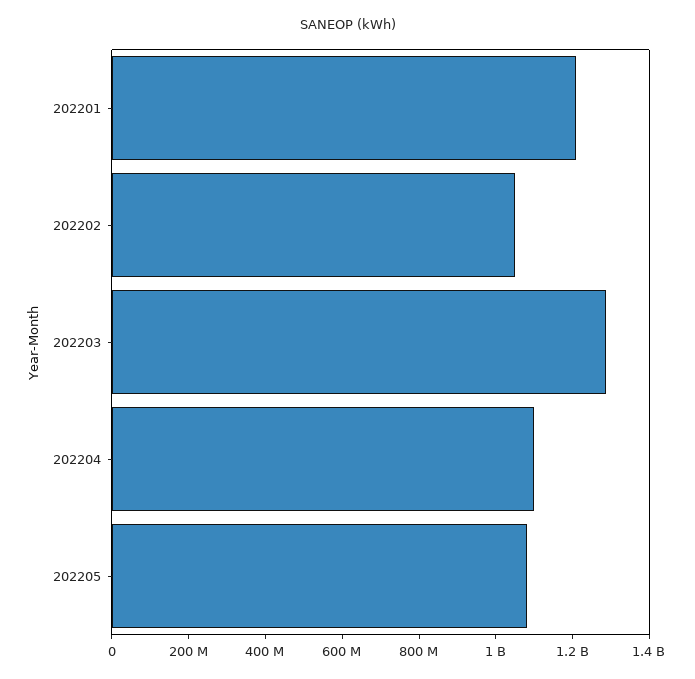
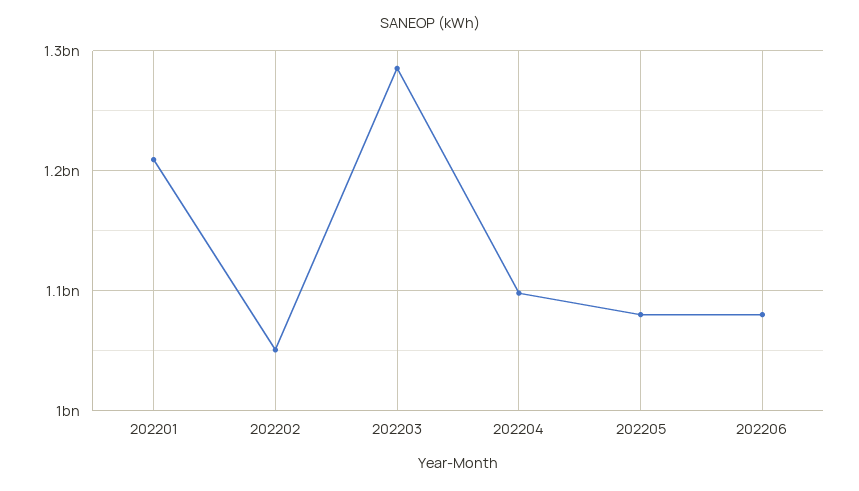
202206: none -> 1080000000

